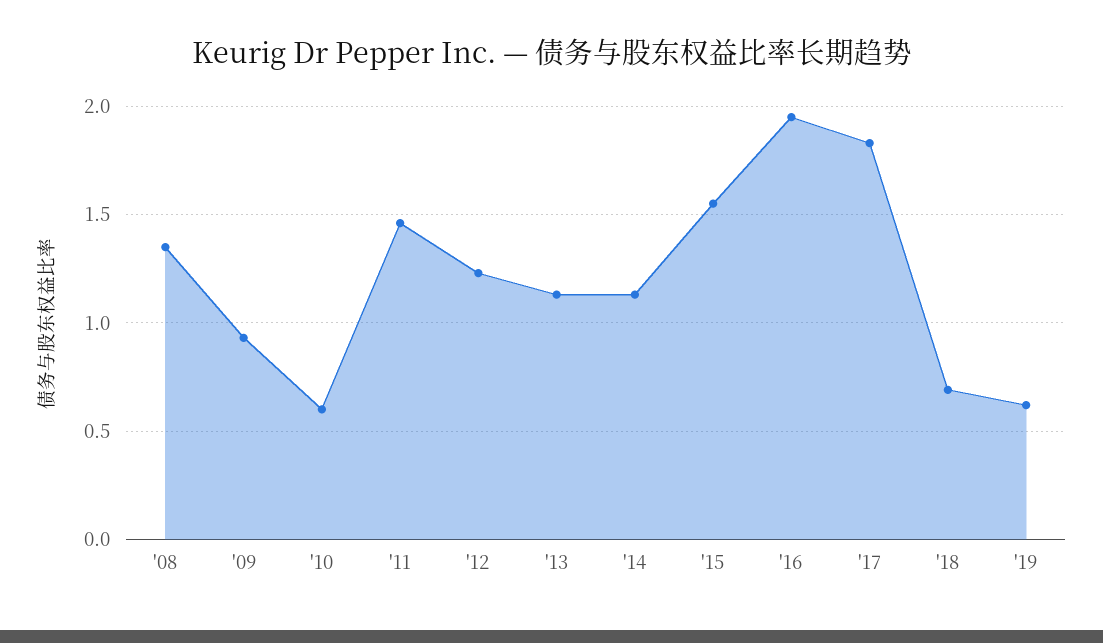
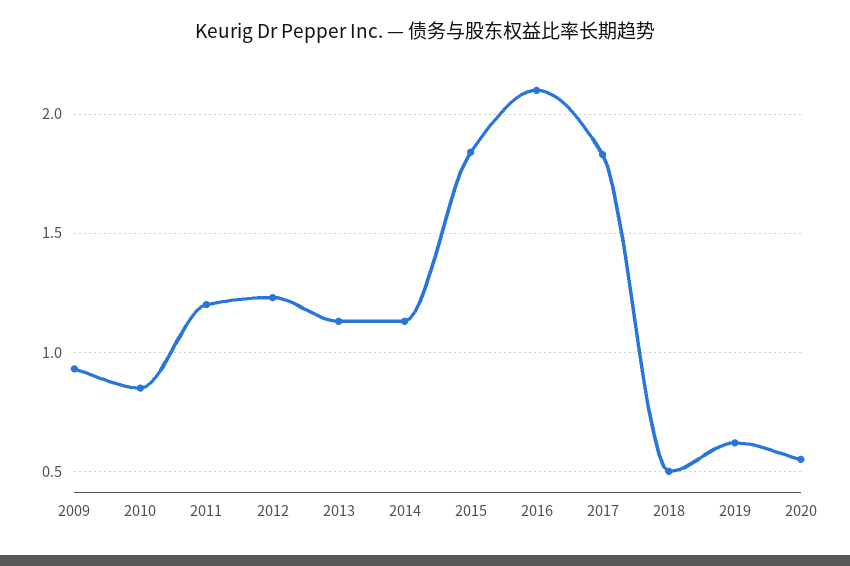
'08: 1.35 -> none
'10: 0.6 -> 0.85
'11: 1.45 -> 1.2
'15: 1.55 -> 1.85
'16: 1.95 -> 2.1
'18: 0.7 -> 0.5
2020: none -> 0.55

